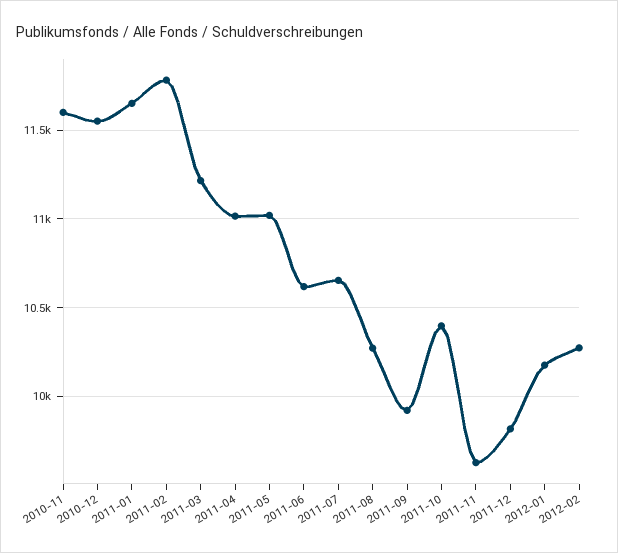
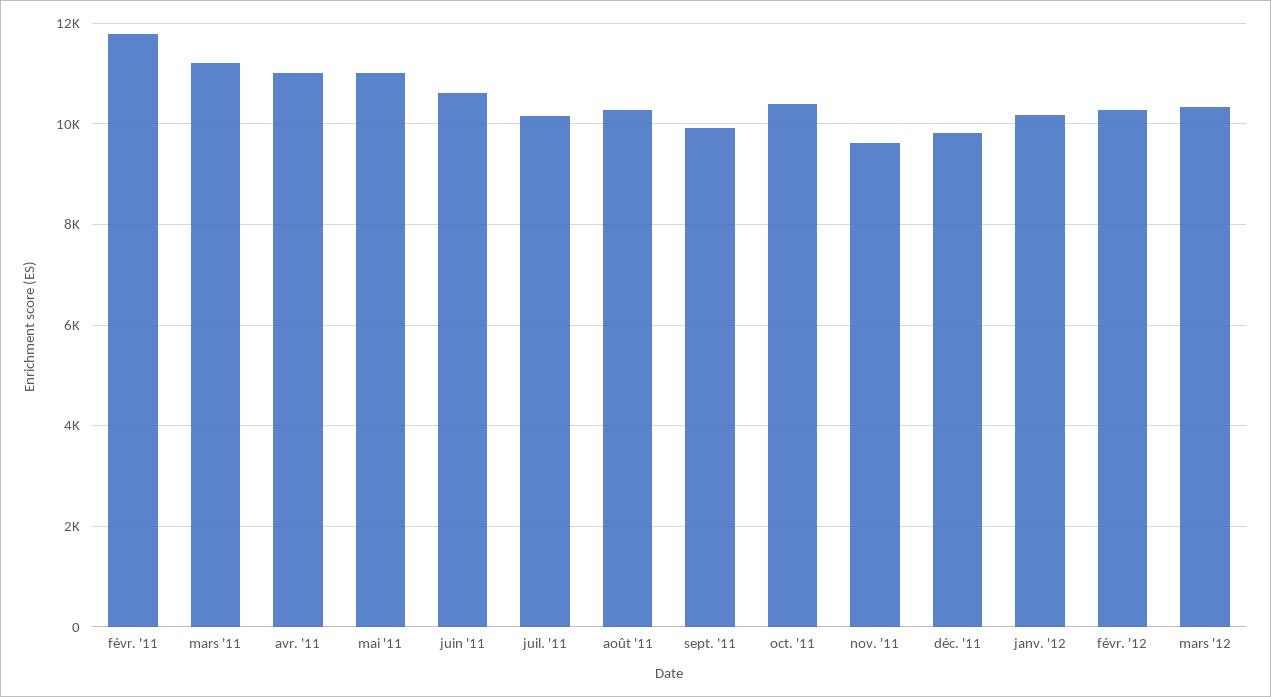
2010-11: 11600 -> none
2010-12: 11550 -> none
2011-01: 11650 -> none
2011-07: 10650 -> 10200
mars '12: none -> 10400

